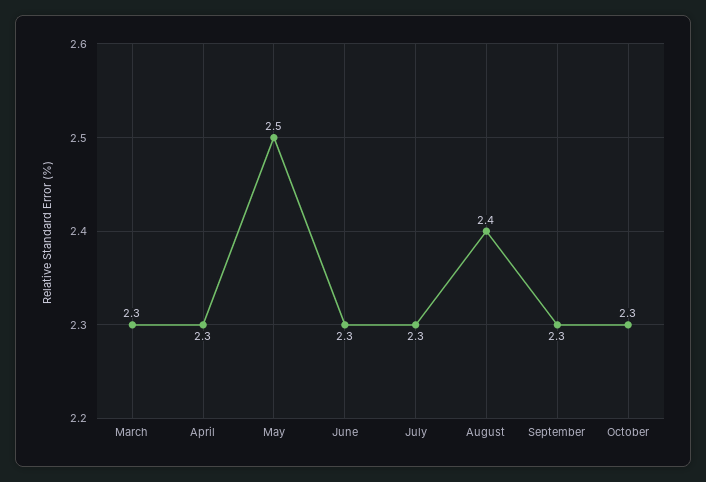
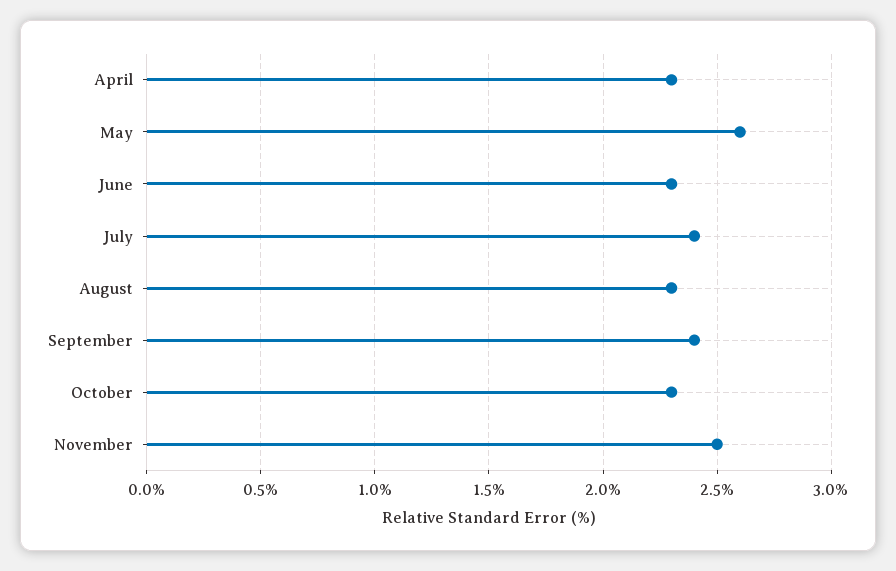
March: 2.3 -> none
May: 2.5 -> 2.6
July: 2.3 -> 2.4
August: 2.4 -> 2.3
September: 2.3 -> 2.4
November: none -> 2.5

